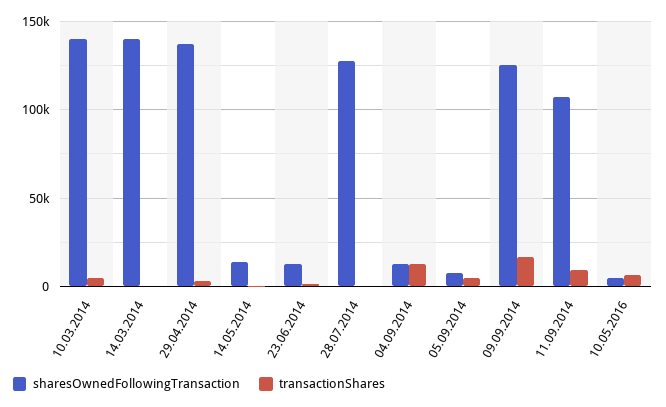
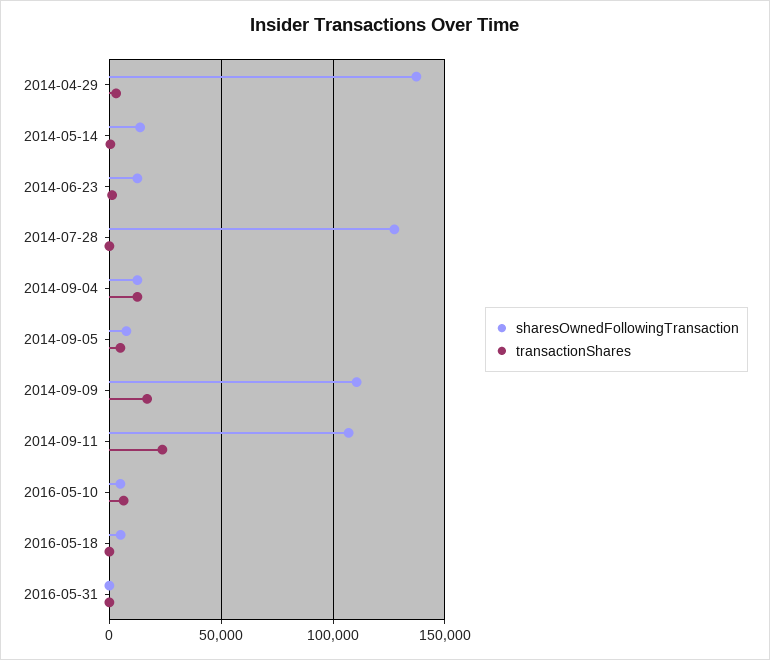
sharesOwnedFollowingTransaction, 10.03.2014: 140000 -> none
transactionShares, 10.03.2014: 5000 -> none
sharesOwnedFollowingTransaction, 14.03.2014: 140000 -> none
transactionShares, 14.03.2014: 0 -> none
sharesOwnedFollowingTransaction, 09.09.2014: 125000 -> 110000
transactionShares, 11.09.2014: 10000 -> 25000
sharesOwnedFollowingTransaction, 2016-05-18: none -> 5000
transactionShares, 2016-05-18: none -> 0
sharesOwnedFollowingTransaction, 2016-05-31: none -> 0
transactionShares, 2016-05-31: none -> 0

